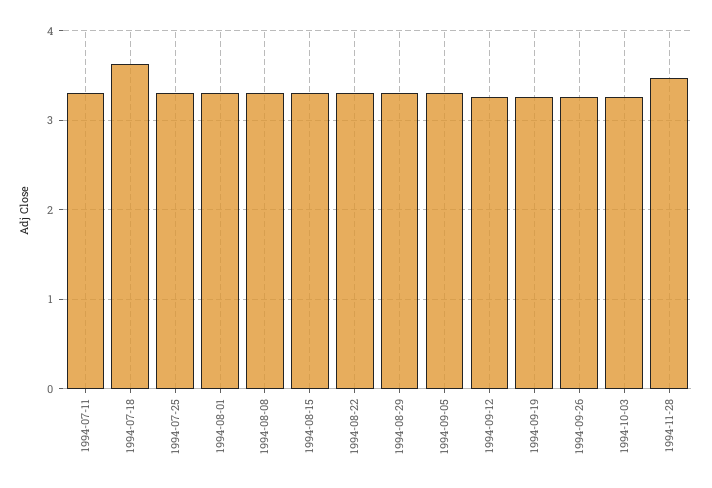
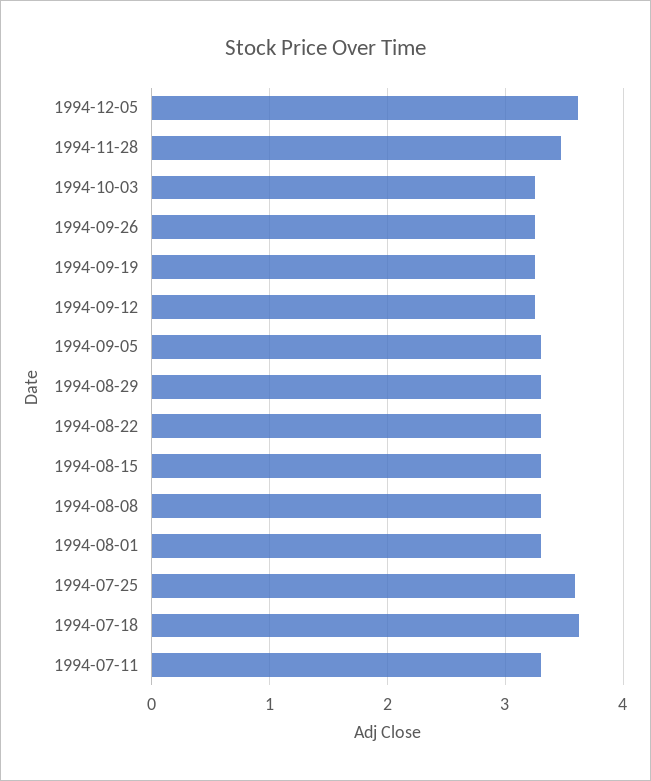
1994-07-25: 3.3 -> 3.6
1994-12-05: none -> 3.6

